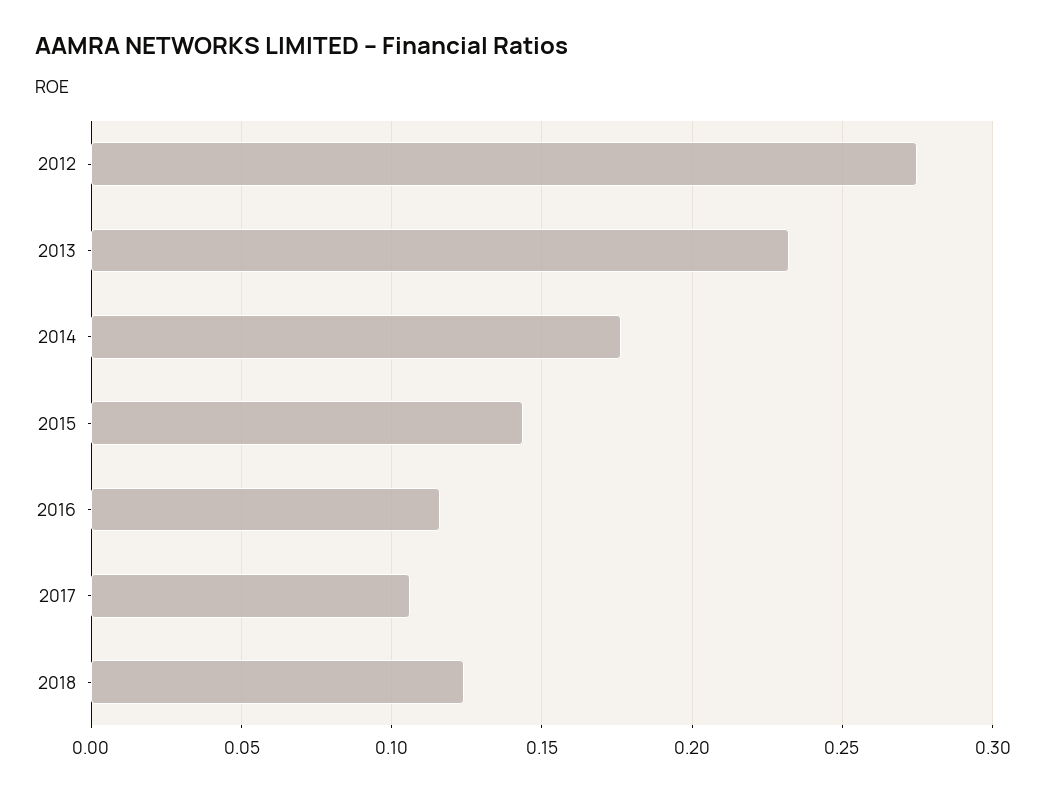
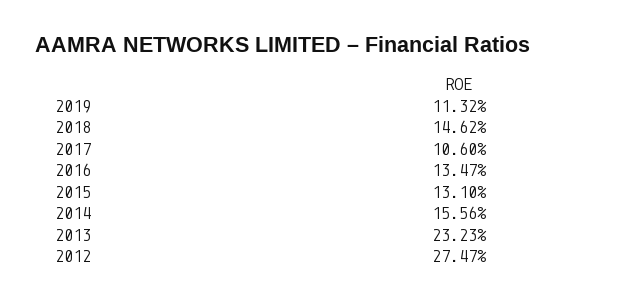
2014: 0.175 -> 0.1556
2015: 0.145 -> 0.131
2016: 0.115 -> 0.1347
2018: 0.125 -> 0.1462
2019: none -> 0.1132

